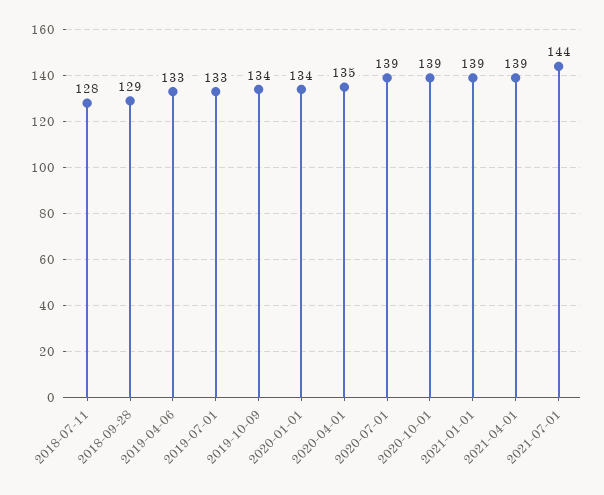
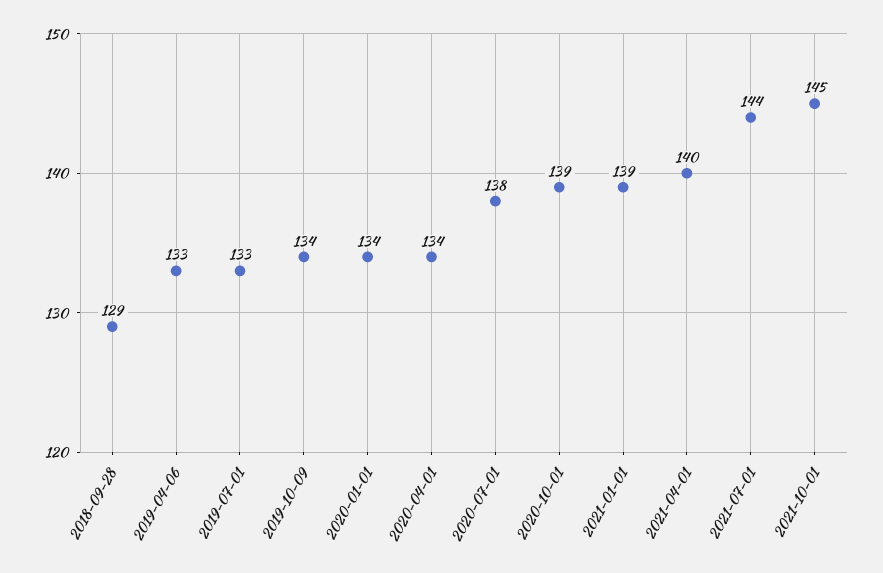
2018-07-11: 128 -> none
2020-04-01: 135 -> 134
2020-07-01: 139 -> 138
2021-04-01: 139 -> 140
2021-10-01: none -> 145

